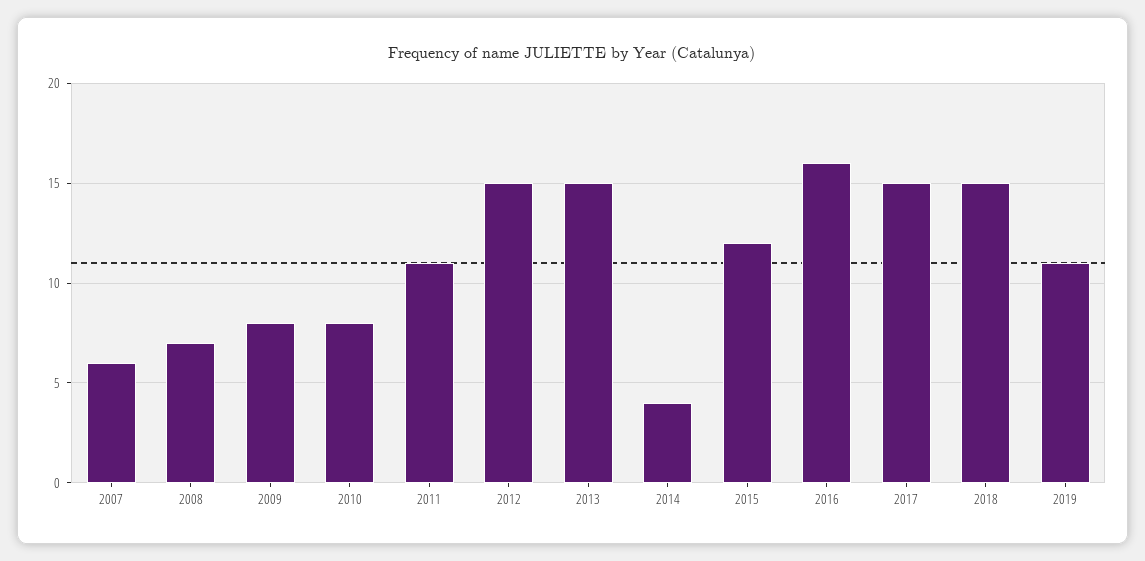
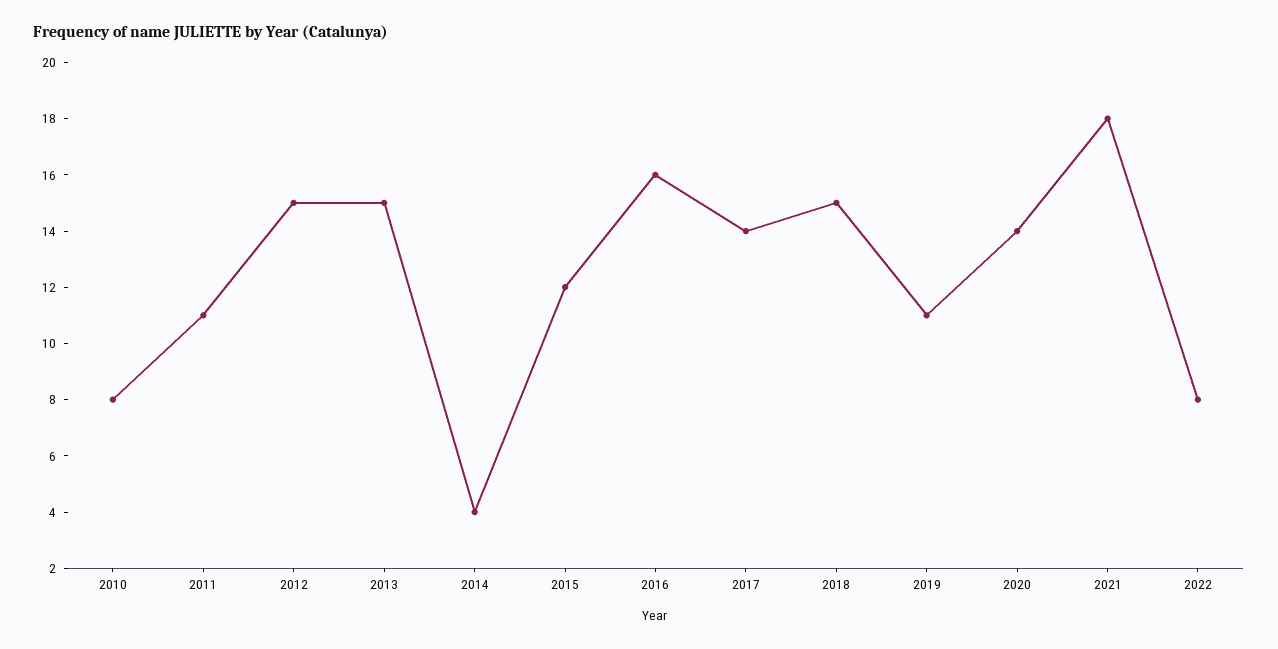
2007: 6 -> none
2008: 7 -> none
2009: 8 -> none
2017: 15 -> 14
2020: none -> 14
2021: none -> 18
2022: none -> 8

